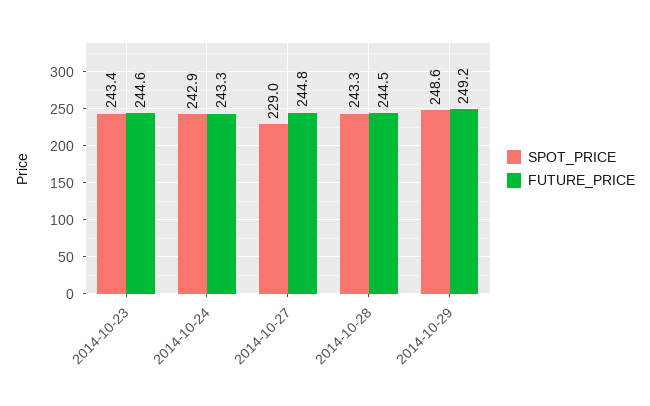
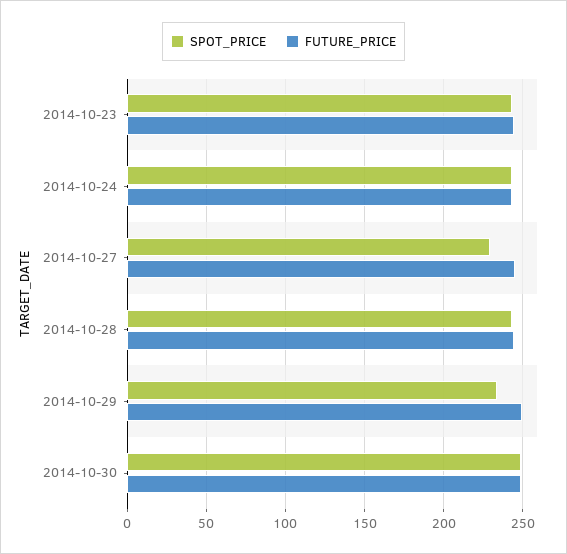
SPOT_PRICE, 2014-10-29: 248.6 -> 235
SPOT_PRICE, 2014-10-30: none -> 250
FUTURE_PRICE, 2014-10-30: none -> 250

